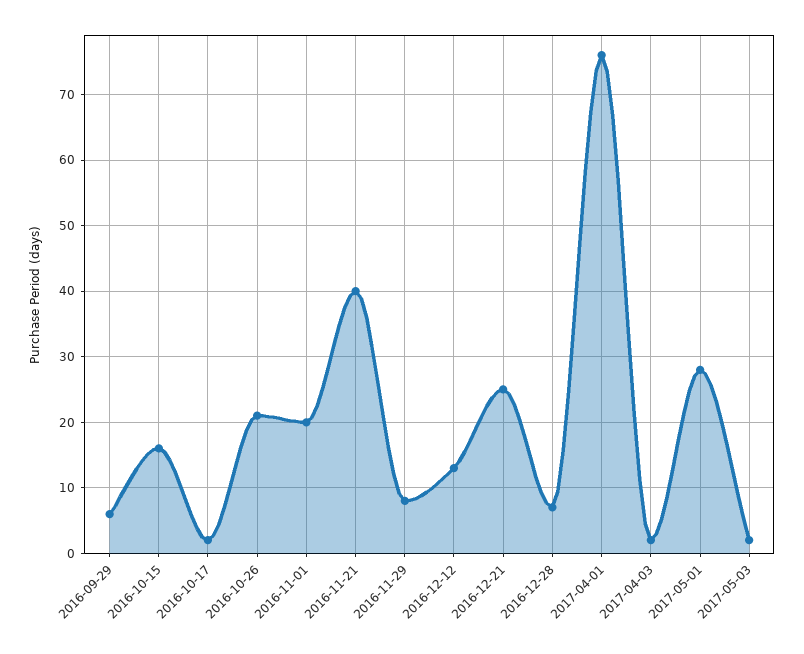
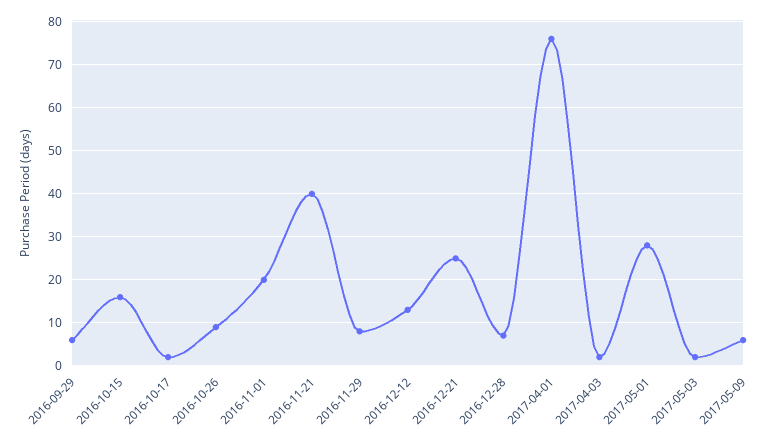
2016-10-26: 21 -> 10
2017-05-09: none -> 5

